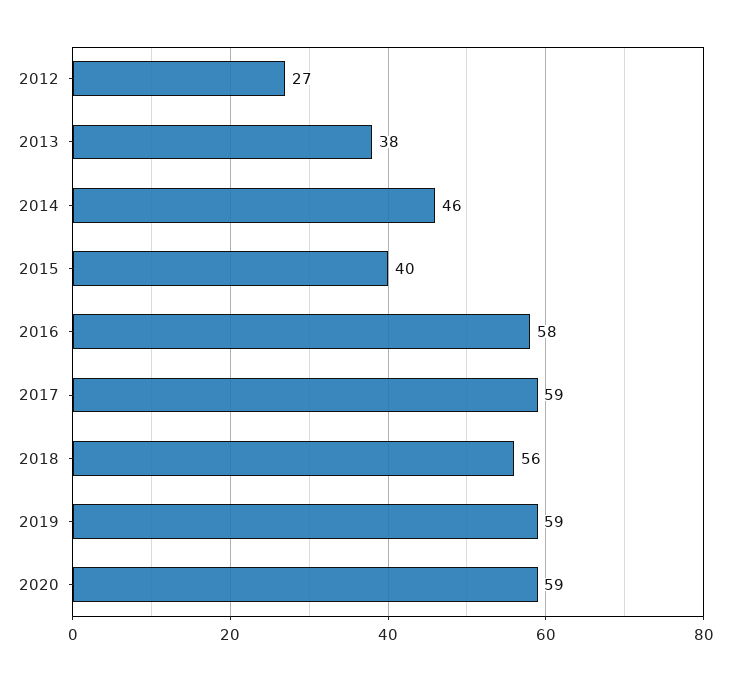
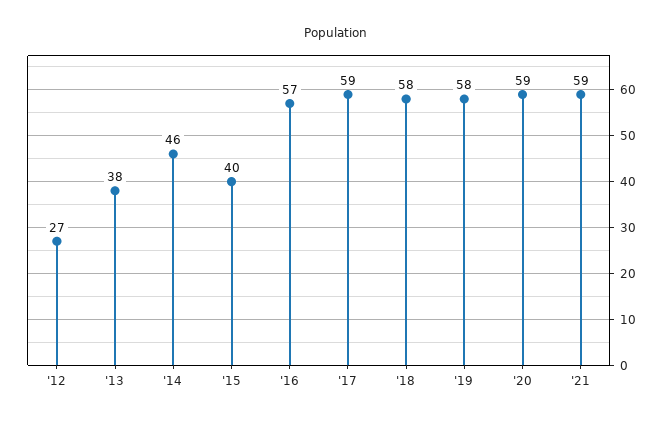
2016: 58 -> 57
2018: 56 -> 58
2019: 59 -> 58
'21: none -> 59

